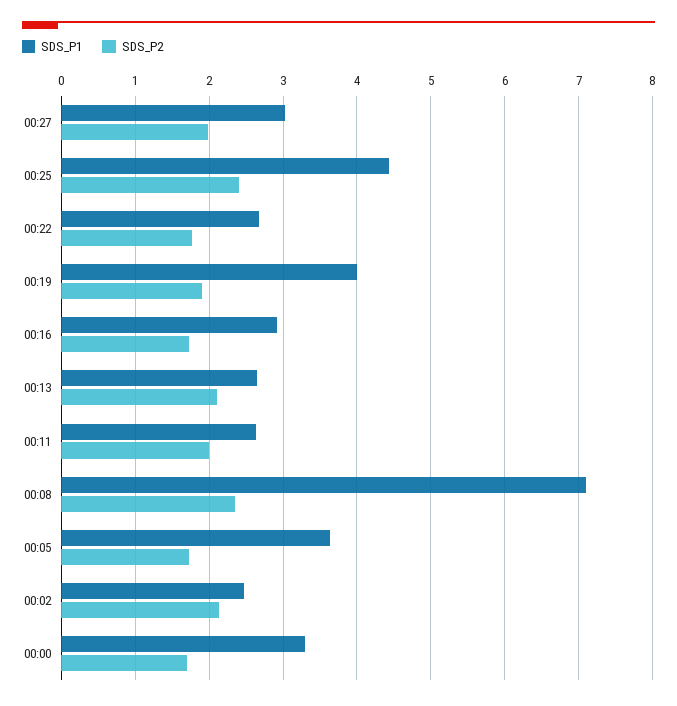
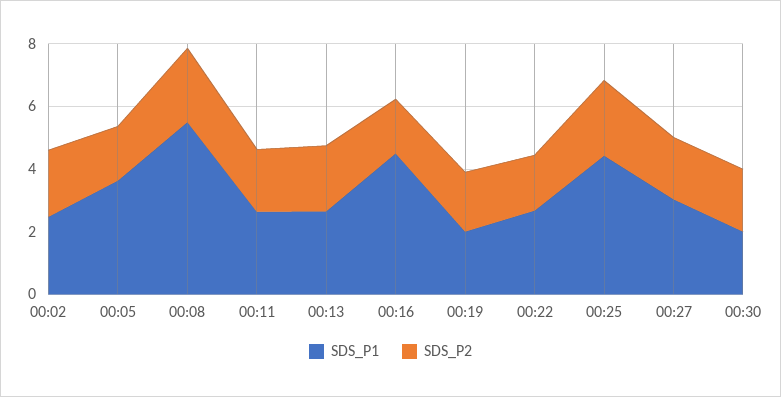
SDS_P1, 00:19: 4 -> 2
SDS_P1, 00:16: 2.9 -> 4.5
SDS_P1, 00:08: 7.1 -> 5.5
SDS_P1, 00:00: 3.3 -> none
SDS_P2, 00:00: 1.7 -> none
SDS_P1, 00:30: none -> 2
SDS_P2, 00:30: none -> 2

